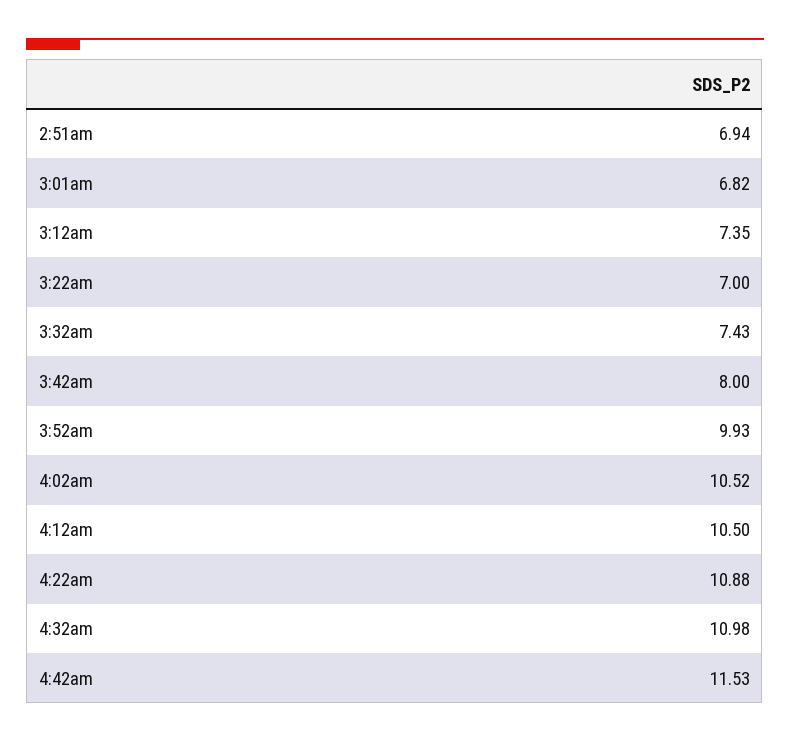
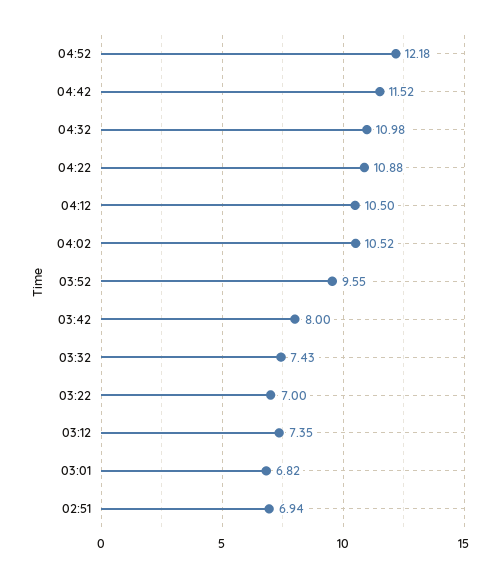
3:52am: 9.93 -> 9.55
4:42am: 11.53 -> 11.52
04:52: none -> 12.18

